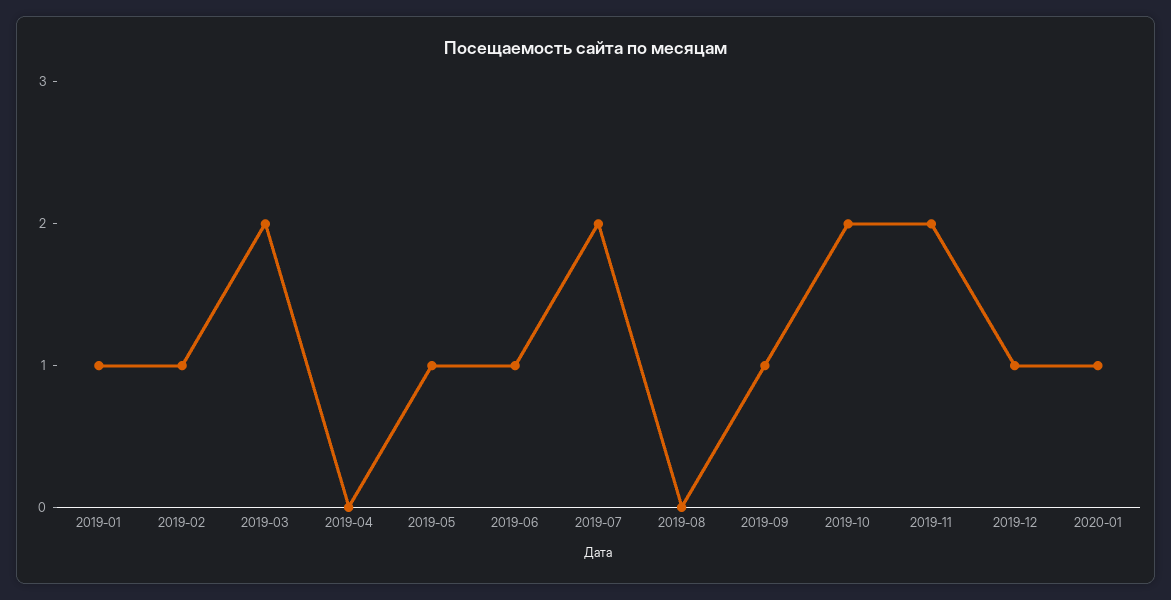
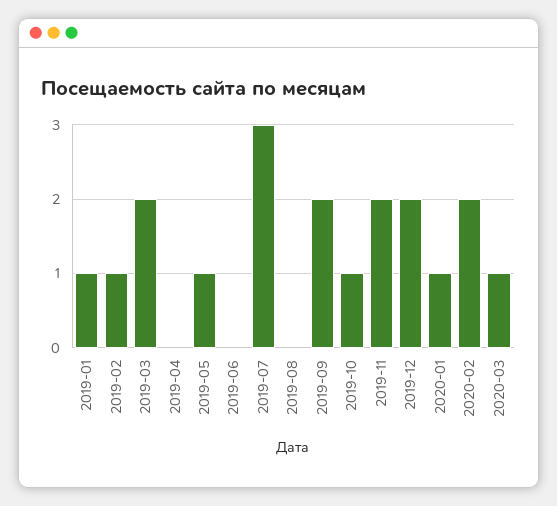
2019-06: 1 -> 0
2019-07: 2 -> 3
2019-09: 1 -> 2
2019-10: 2 -> 1
2019-12: 1 -> 2
2020-02: none -> 2
2020-03: none -> 1

